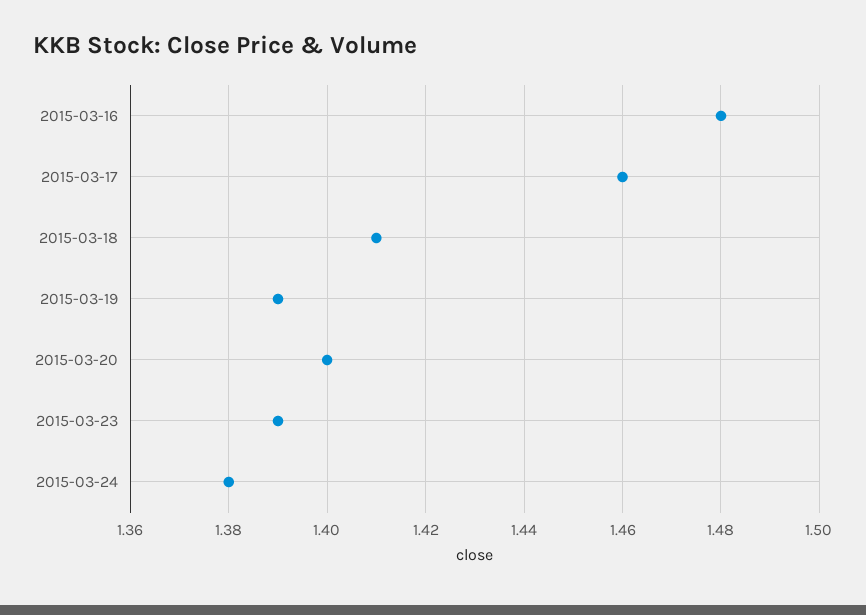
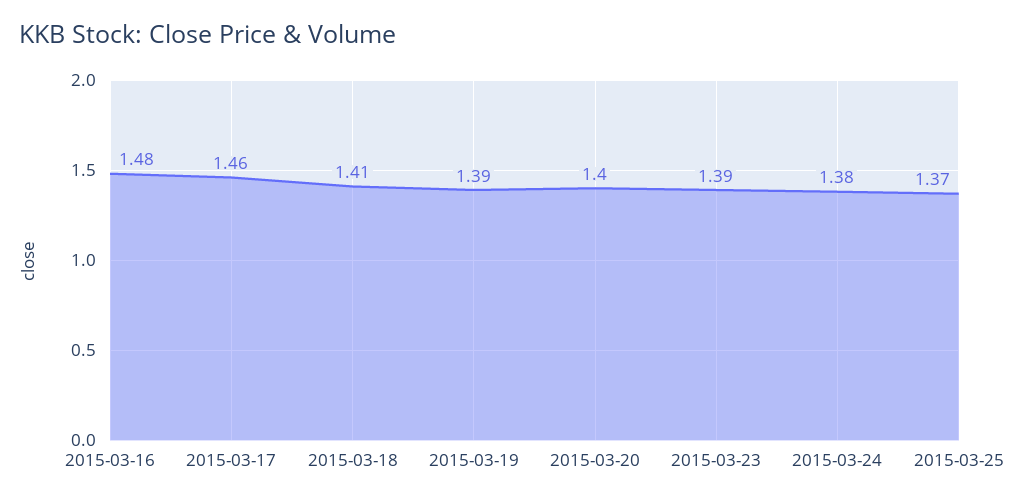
2015-03-25: none -> 1.37

